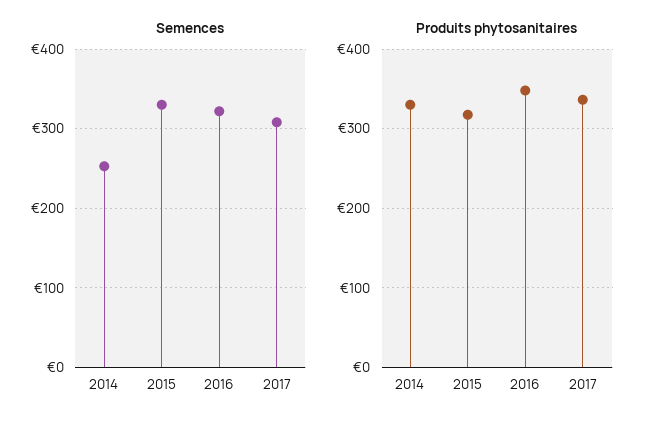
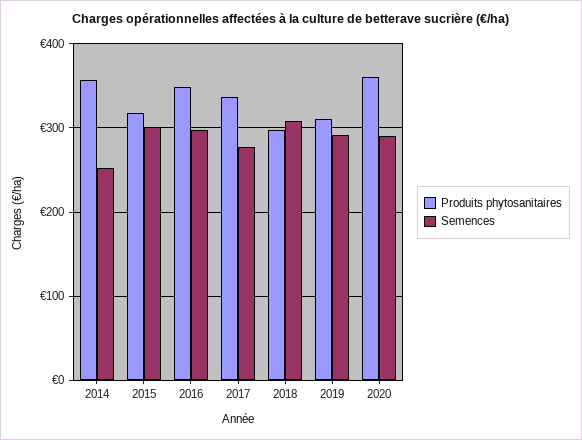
Semences, 2015: 330 -> 300
Semences, 2016: 320 -> 300
Semences, 2017: 310 -> 280
Produits phytosanitaires, 2014: 330 -> 360
Produits phytosanitaires, 2018: none -> 300
Semences, 2018: none -> 310
Produits phytosanitaires, 2019: none -> 310
Semences, 2019: none -> 290
Produits phytosanitaires, 2020: none -> 360
Semences, 2020: none -> 290

